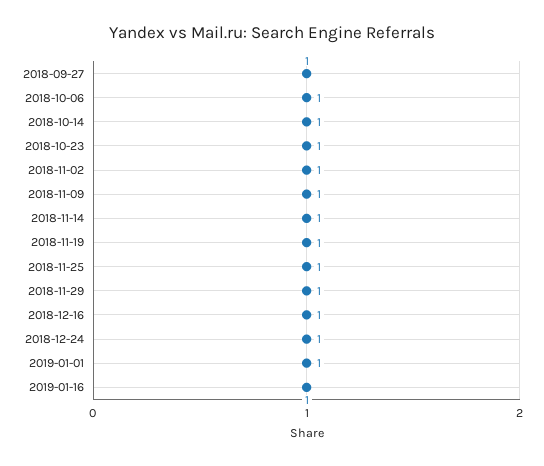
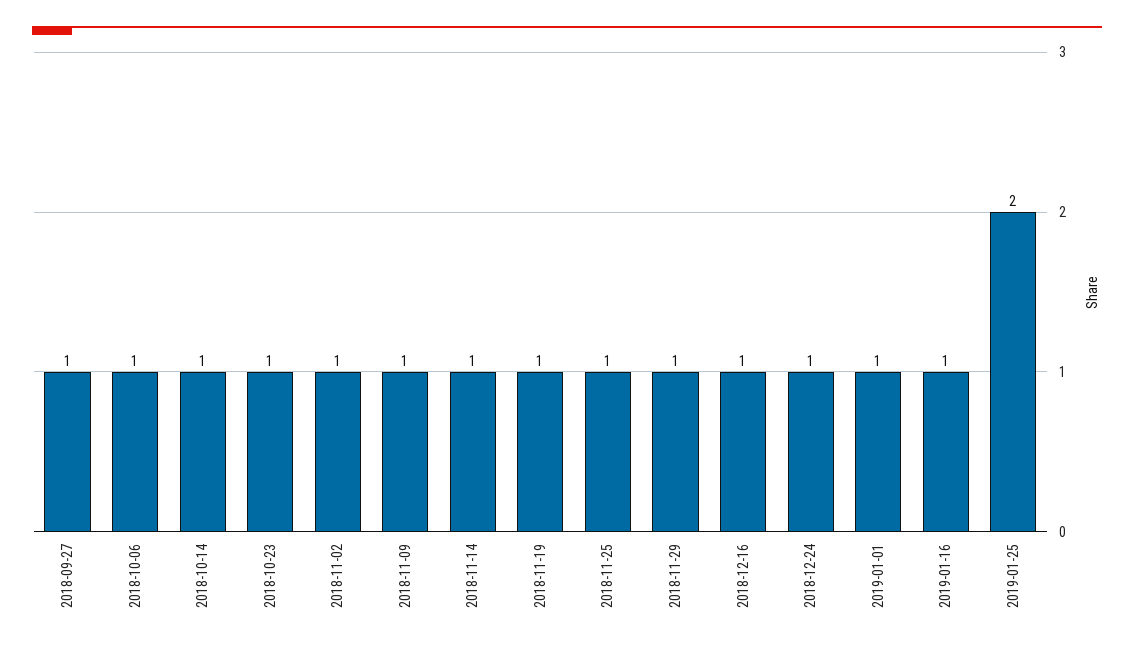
2019-01-25: none -> 2

